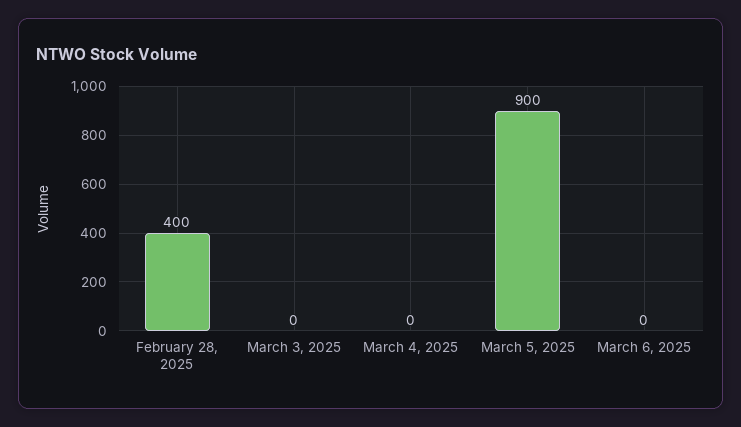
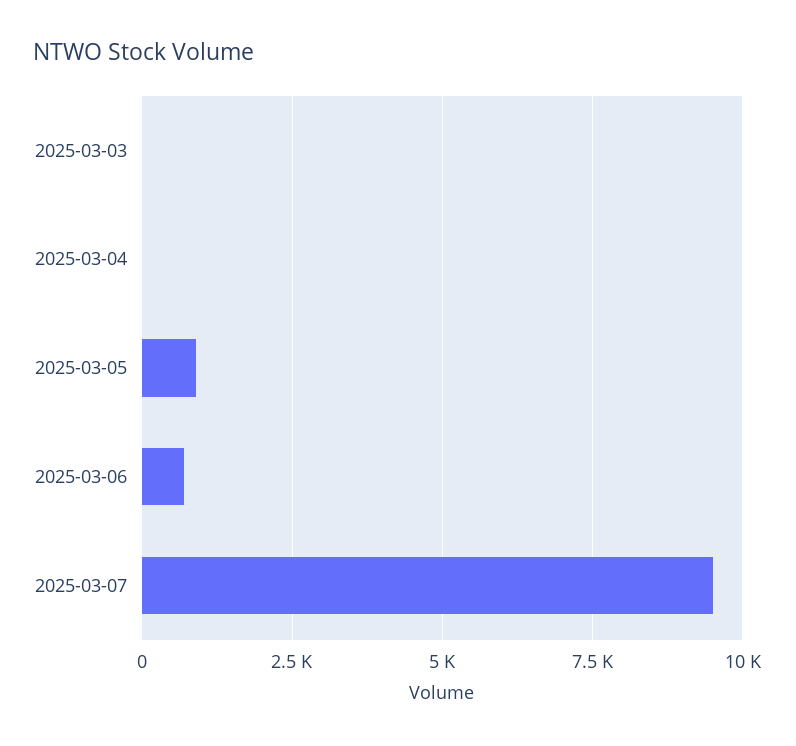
February 28, 2025: 400 -> none
March 6, 2025: 0 -> 750
2025-03-07: none -> 9500

